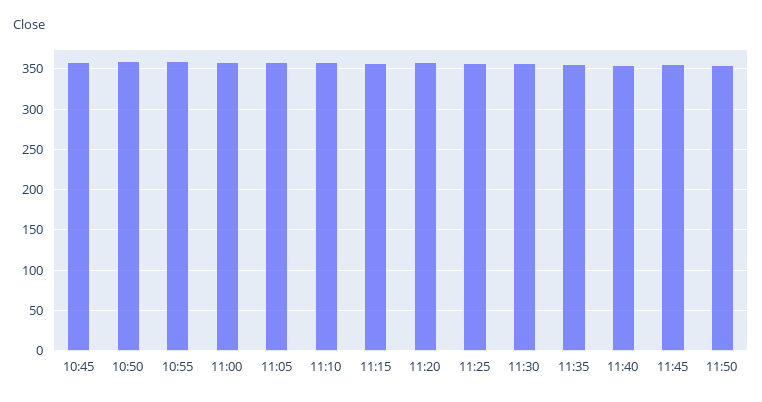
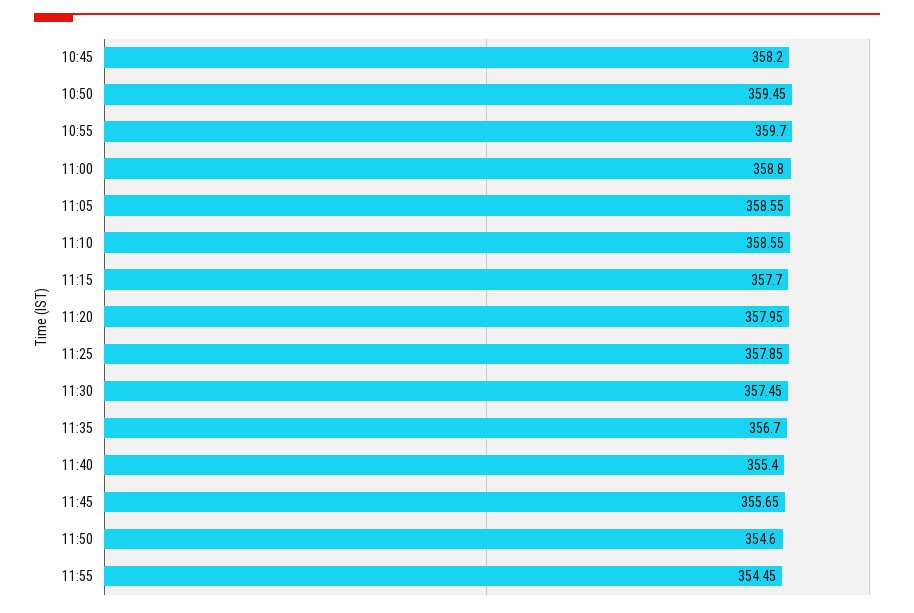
11:55: none -> 354.45

